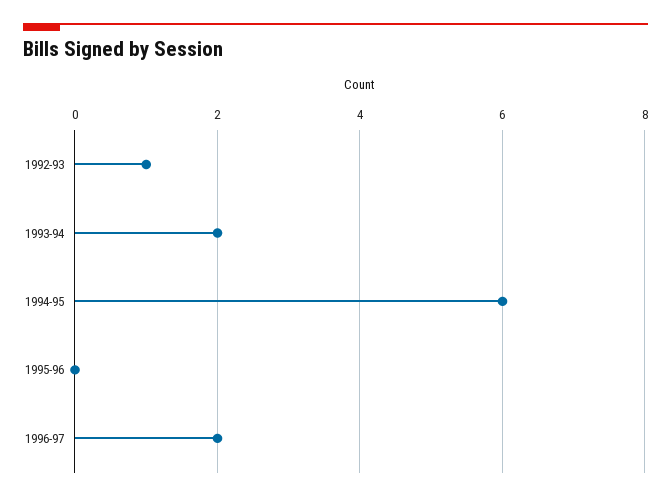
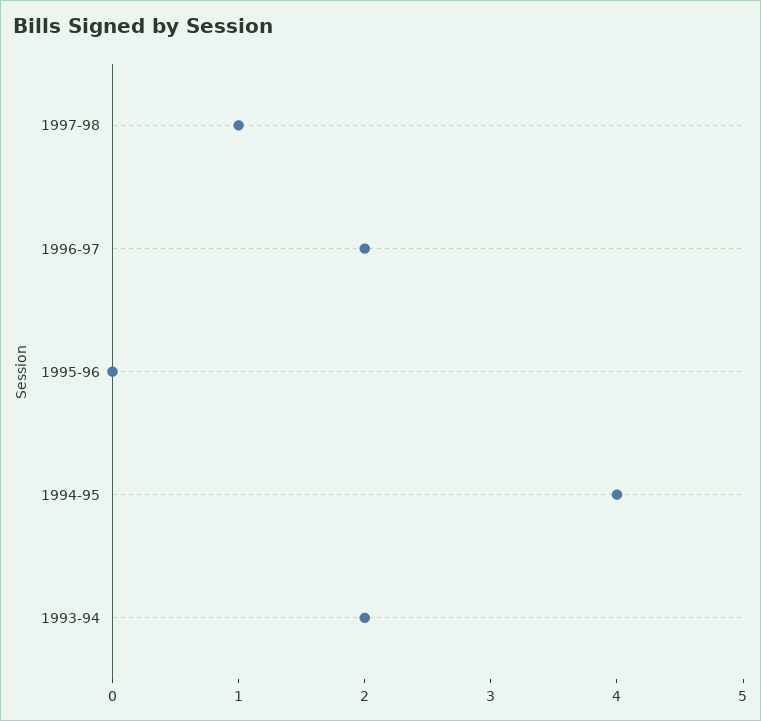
1992-93: 1 -> none
1994-95: 6 -> 4
1997-98: none -> 1

